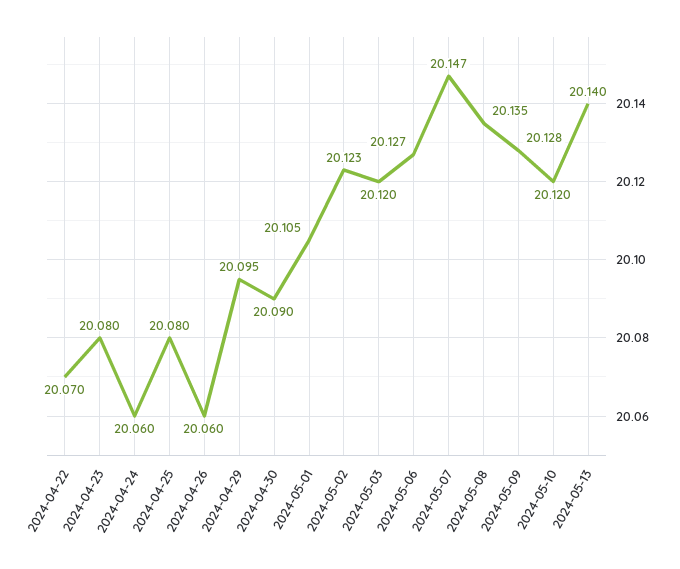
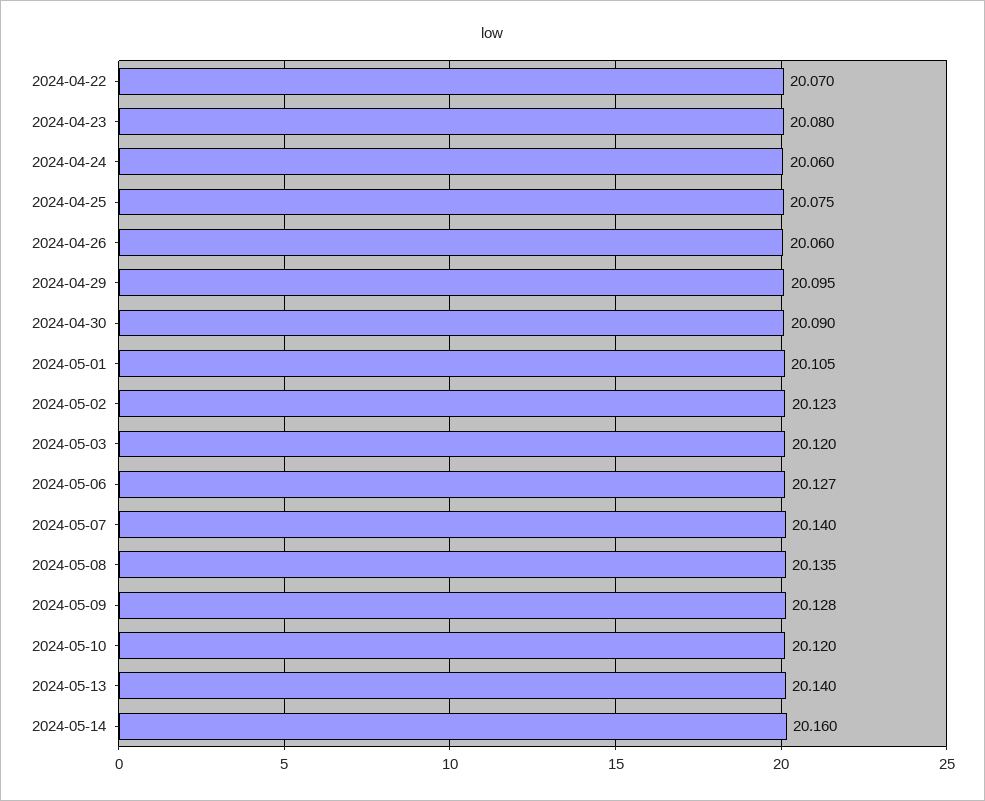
2024-04-25: 20.08 -> 20.075
2024-05-07: 20.147 -> 20.14
2024-05-14: none -> 20.16

